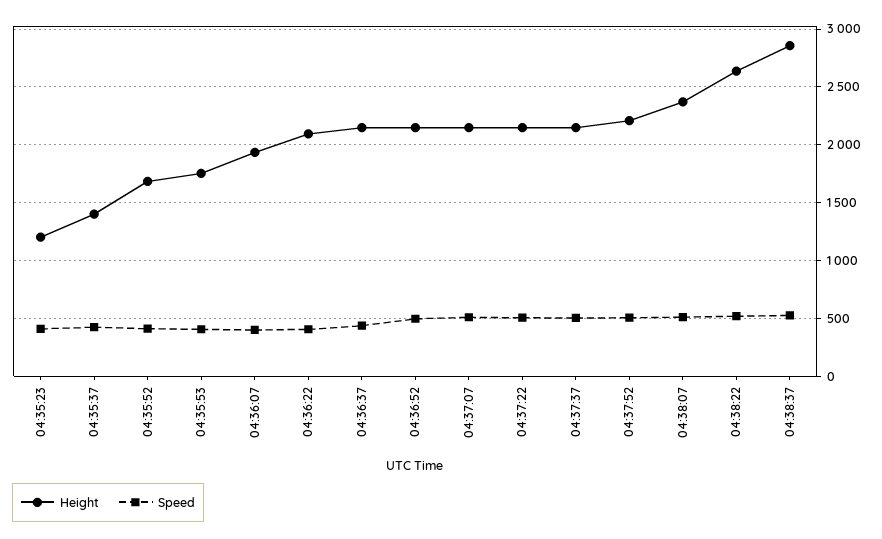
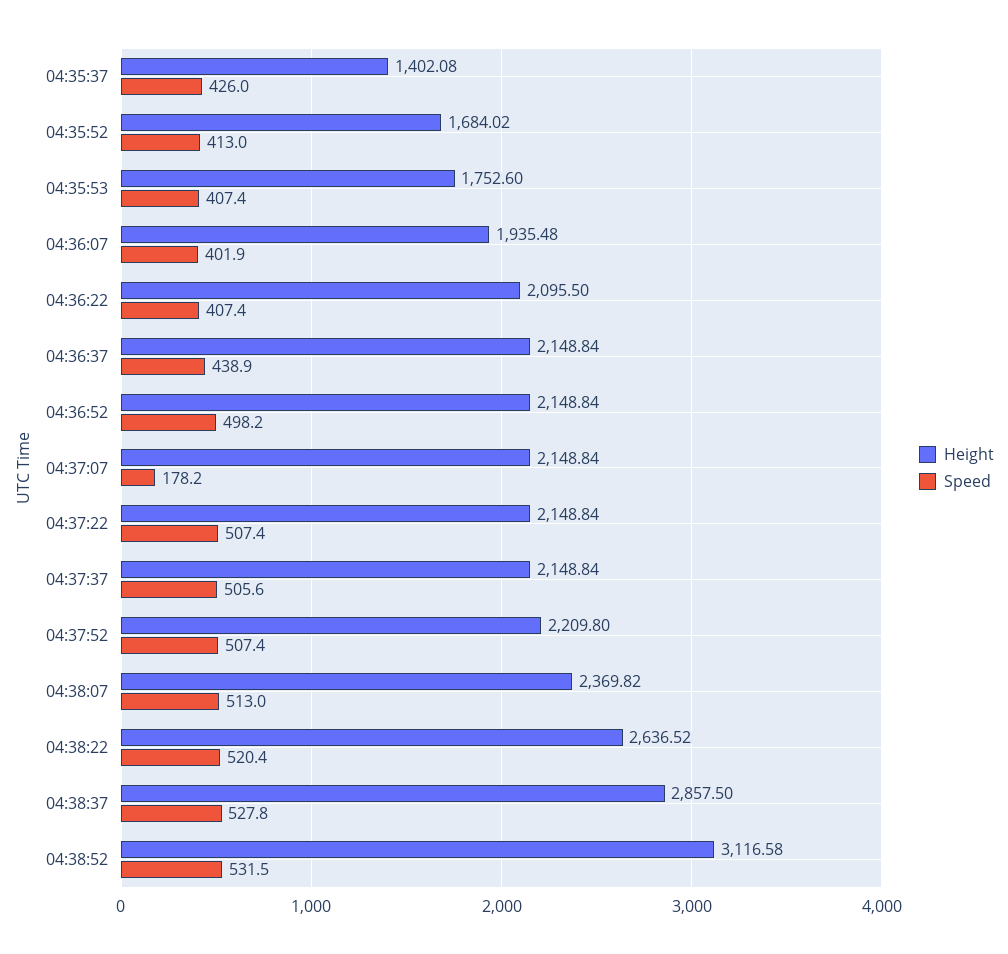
Height, 04:35:23: 1200 -> none
Speed, 04:35:23: 400 -> none
Speed, 04:37:07: 500 -> 178.2
Height, 04:38:52: none -> 3116.58
Speed, 04:38:52: none -> 531.5

